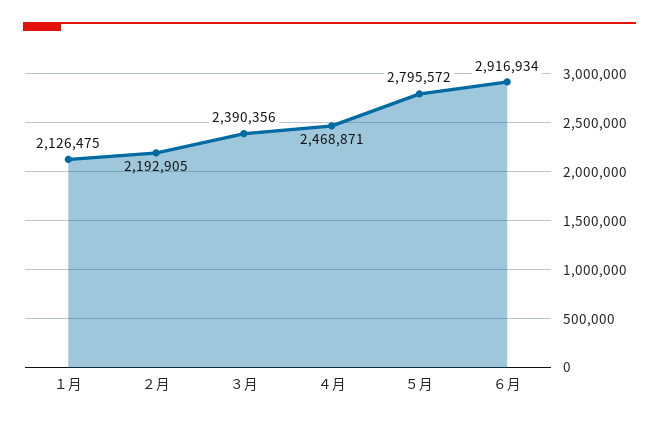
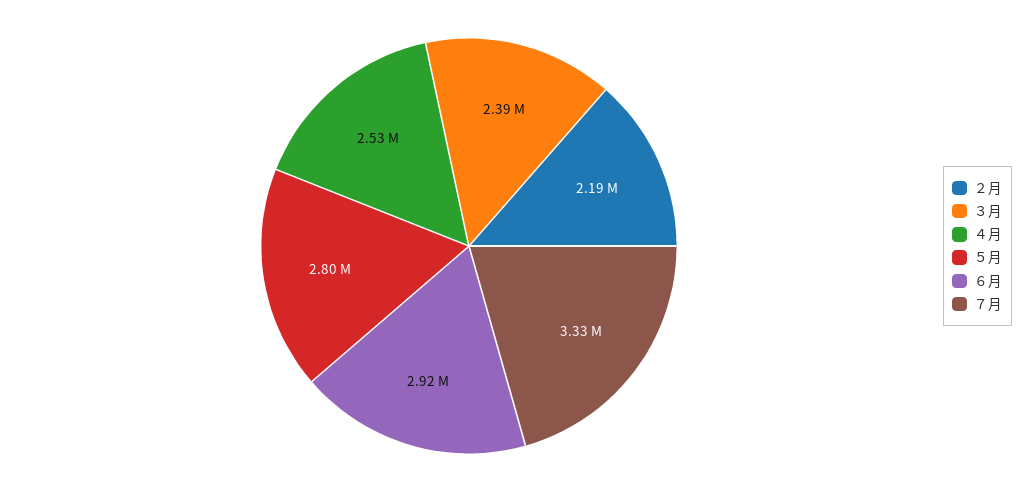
１月: 2126475 -> none
４月: 2468871 -> 2530000
７月: none -> 3330000

